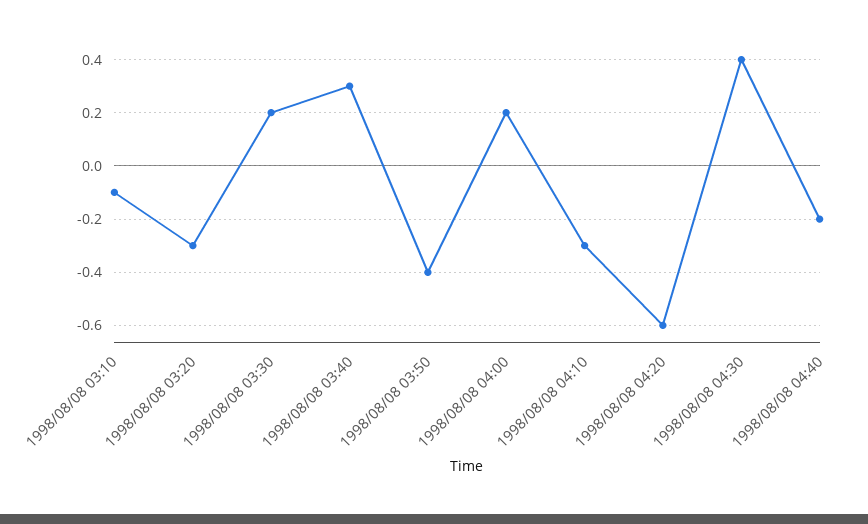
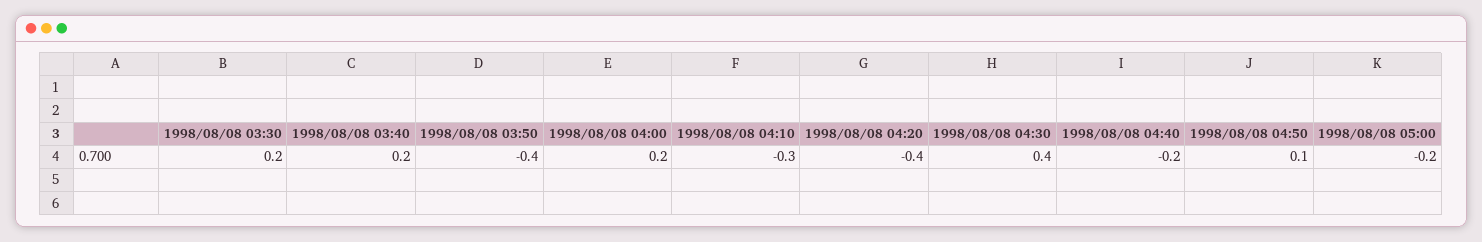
1998/08/08 03:10: -0.1 -> none
1998/08/08 03:20: -0.3 -> none
1998/08/08 03:40: 0.3 -> 0.2
1998/08/08 04:20: -0.6 -> -0.4
1998/08/08 04:50: none -> 0.1
1998/08/08 05:00: none -> -0.2

